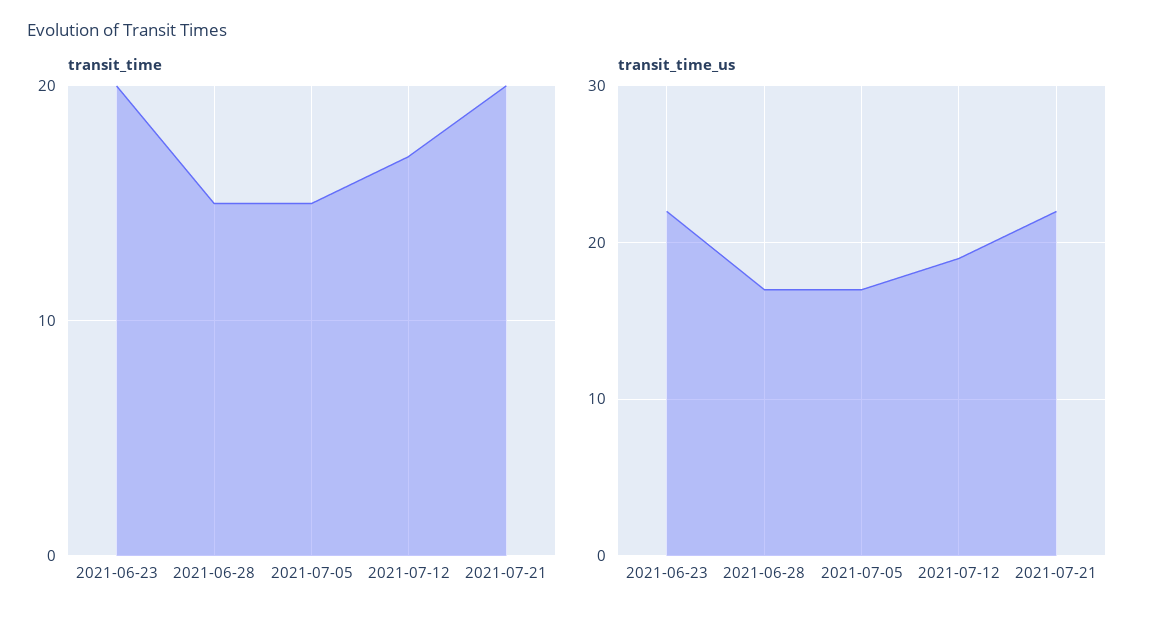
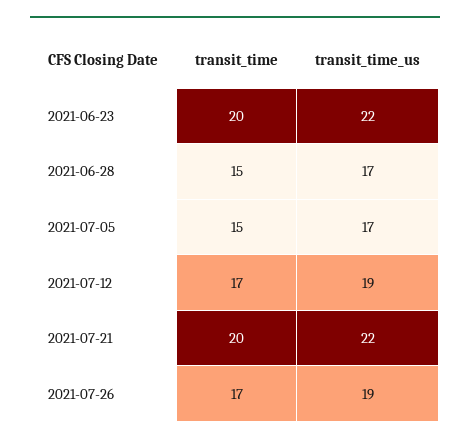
transit_time, 2021-07-26: none -> 17
transit_time_us, 2021-07-26: none -> 19

